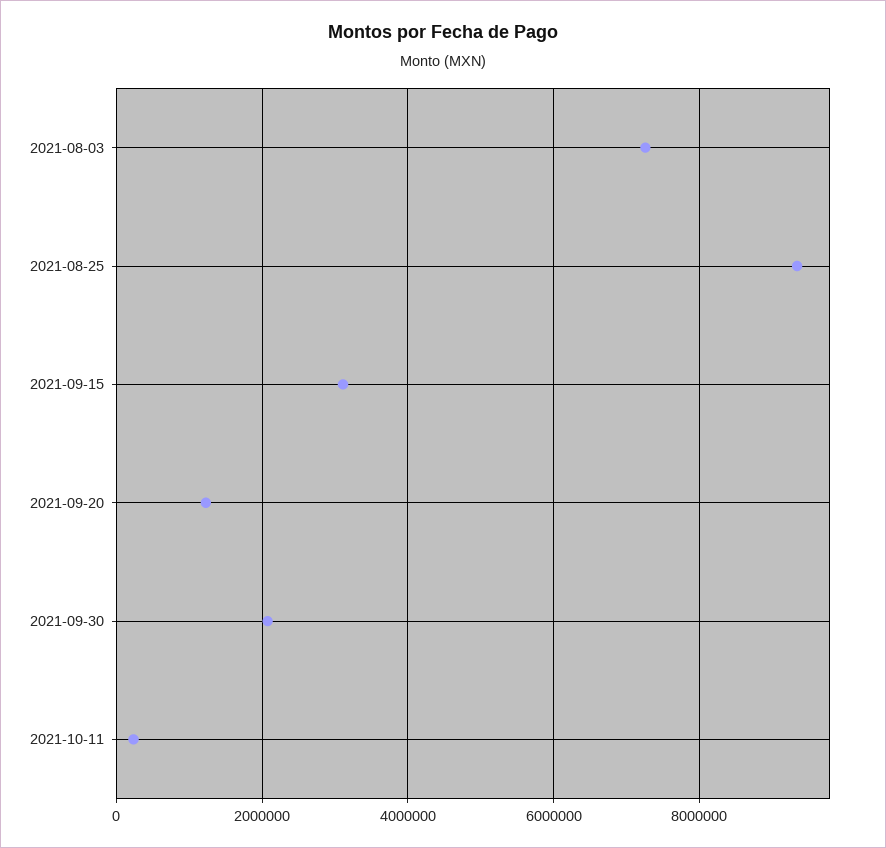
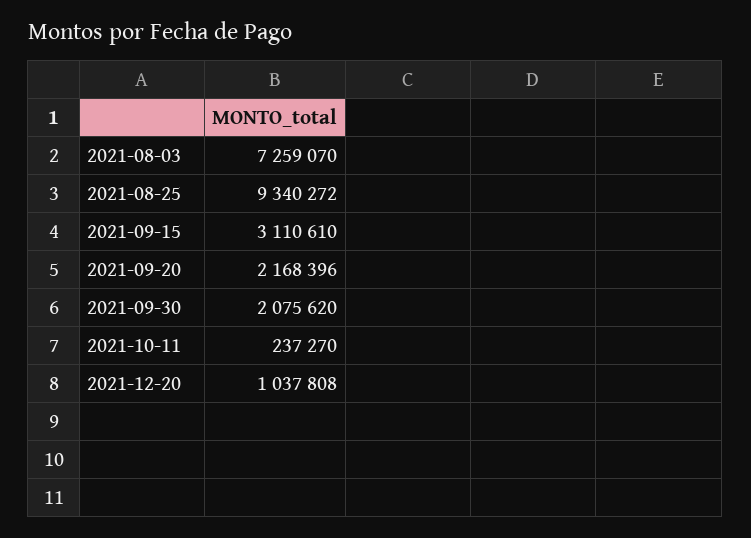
2021-09-20: 1200000 -> 2168396
2021-12-20: none -> 1037808

